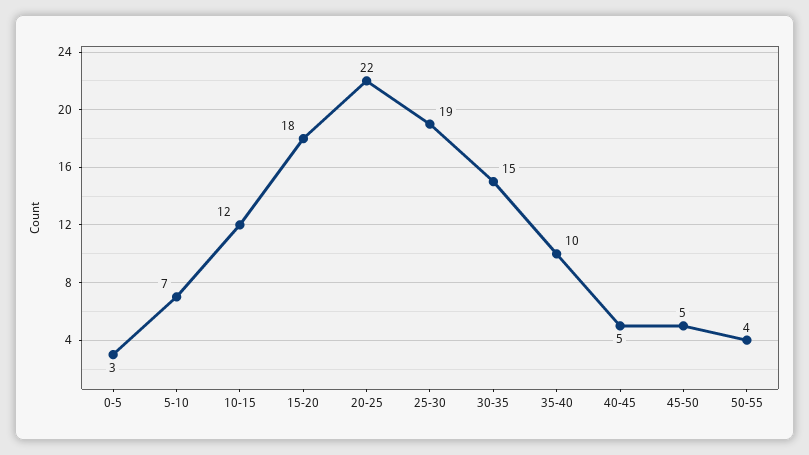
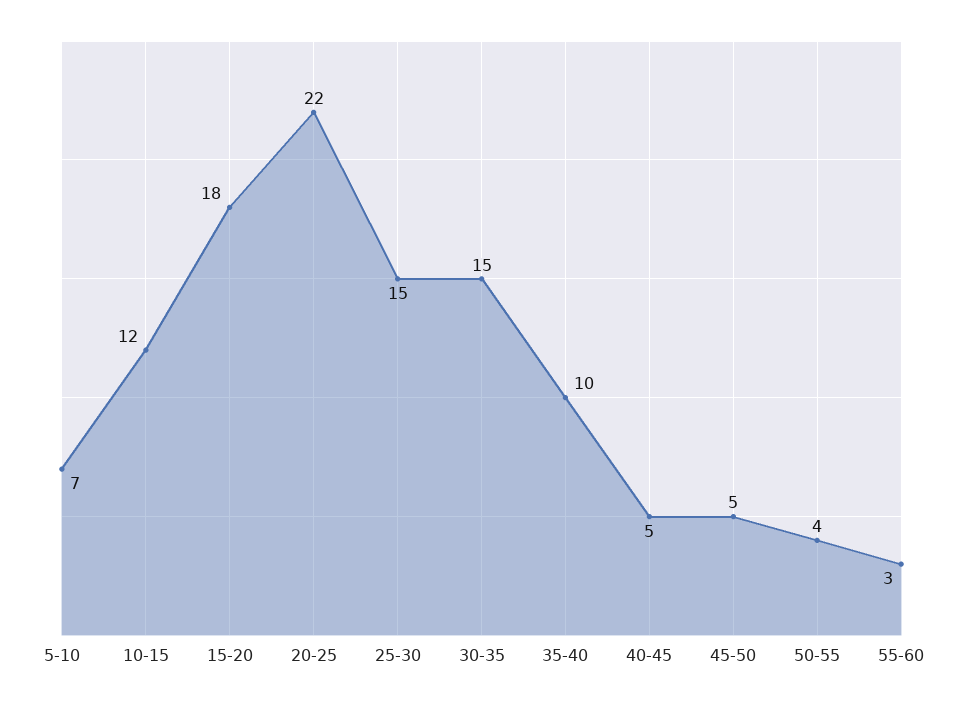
0-5: 3 -> none
25-30: 19 -> 15
55-60: none -> 3

